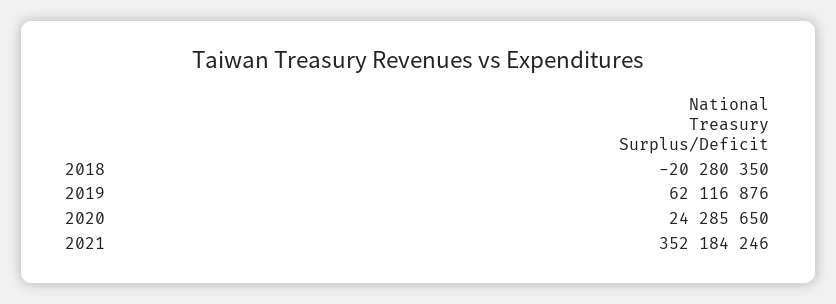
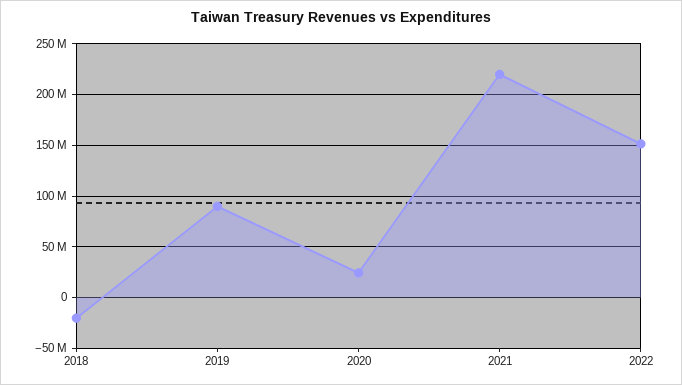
2019: 62116876 -> 90000000
2021: 352184246 -> 220000000
2022: none -> 150000000

